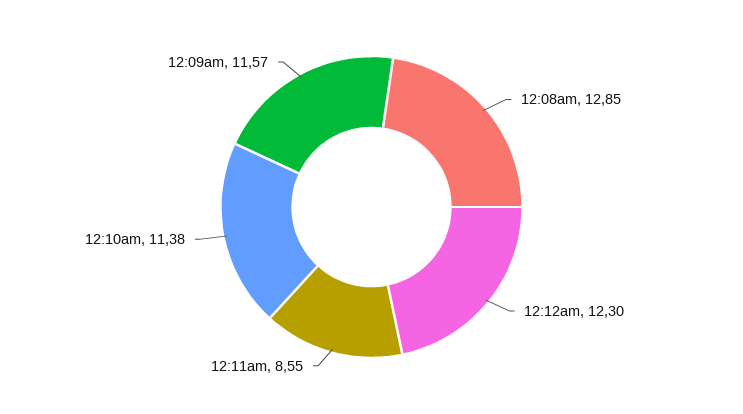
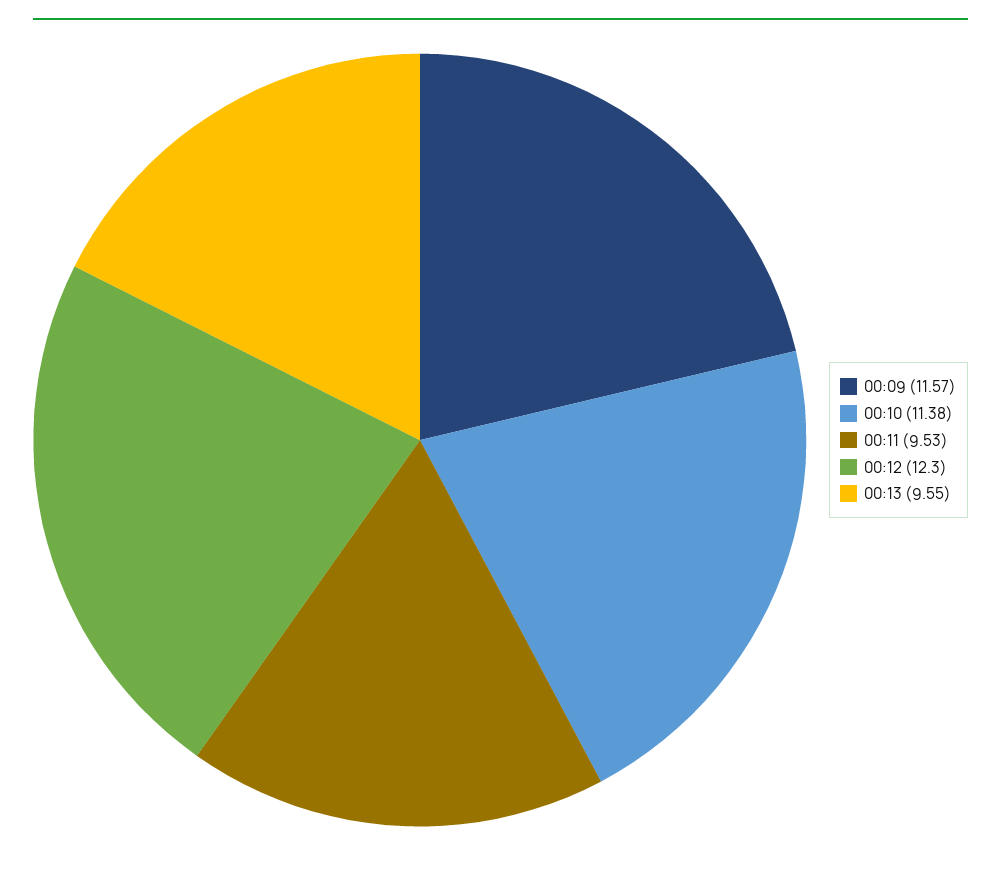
12:08am: 12.85 -> none
12:11am: 8.55 -> 9.53
00:13: none -> 9.55

